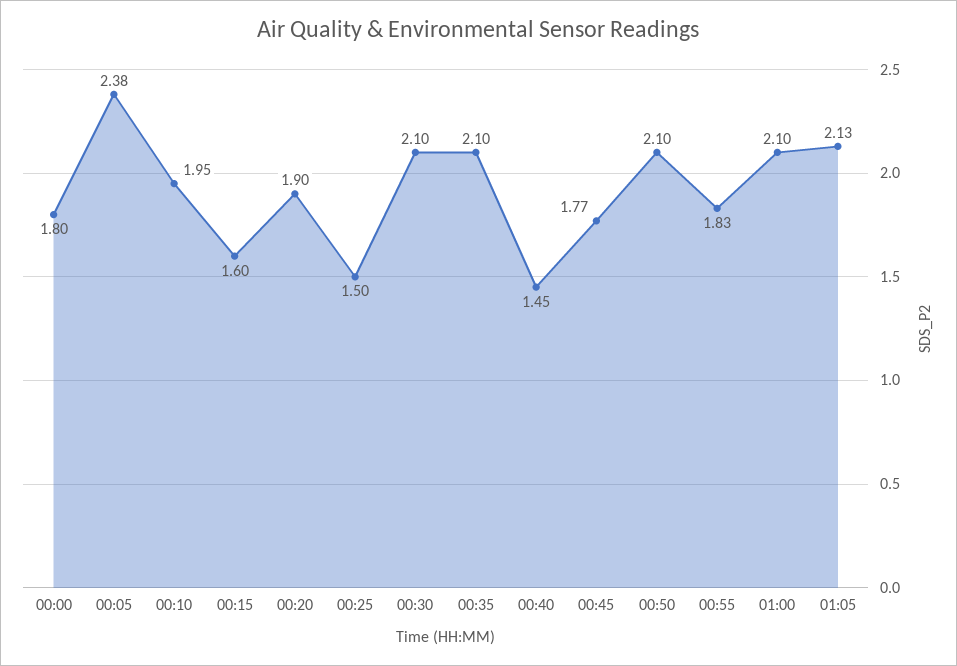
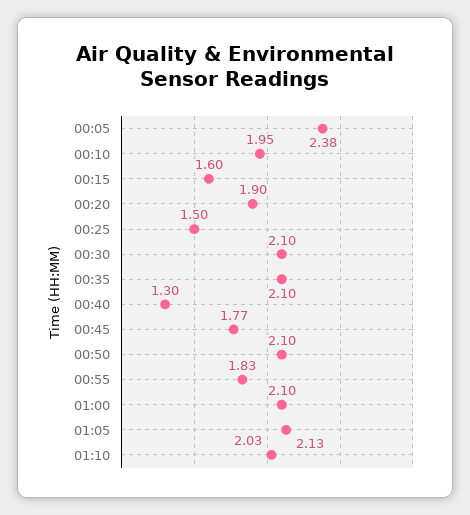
00:00: 1.8 -> none
00:40: 1.45 -> 1.3
01:10: none -> 2.03

